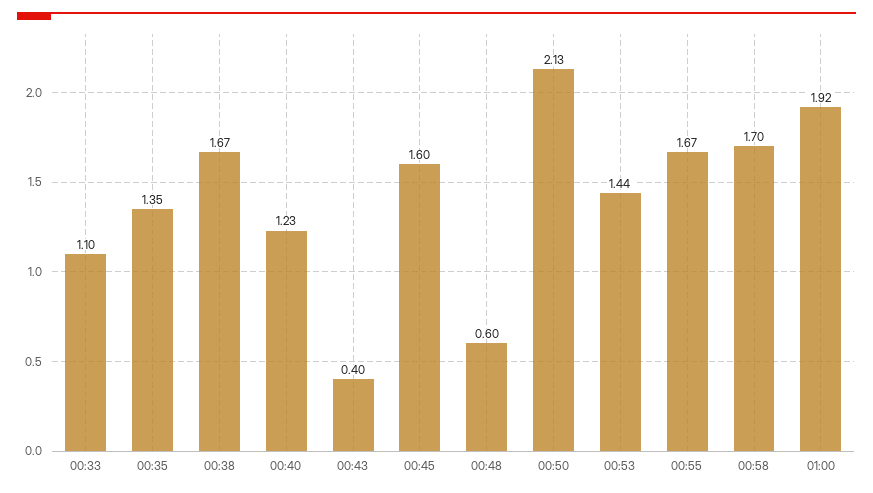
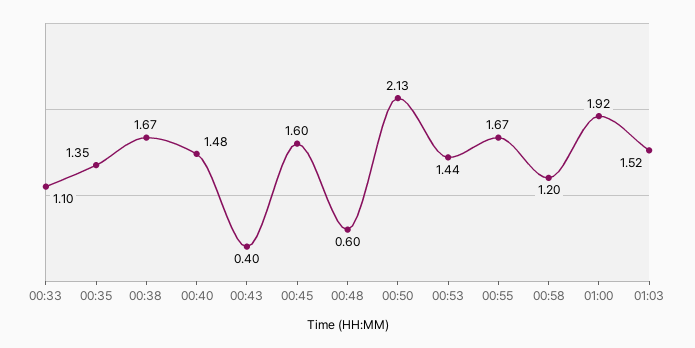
00:40: 1.23 -> 1.48
00:58: 1.7 -> 1.2
01:03: none -> 1.52

